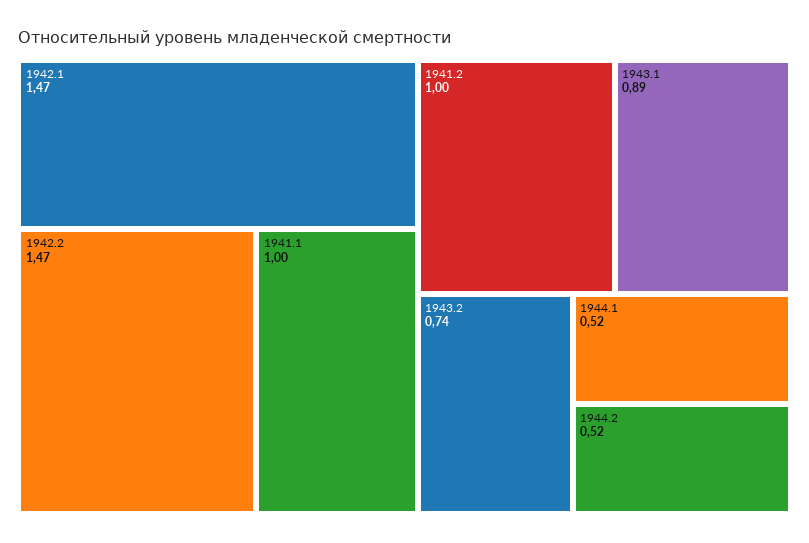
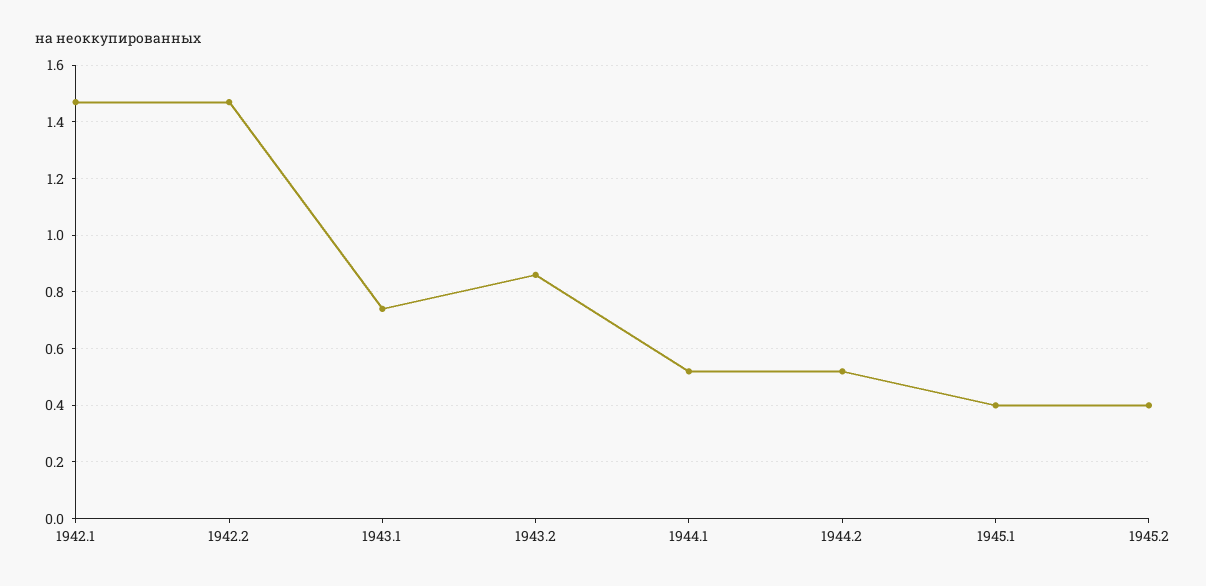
1941.1: 1 -> none
1941.2: 1 -> none
1943.1: 0.89 -> 0.75
1943.2: 0.74 -> 0.85
1945.1: none -> 0.4
1945.2: none -> 0.4

